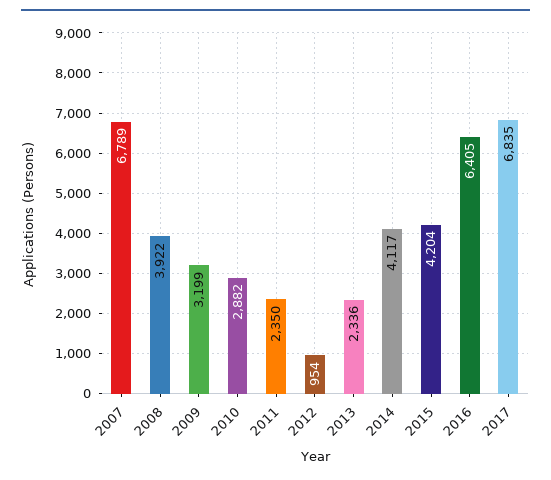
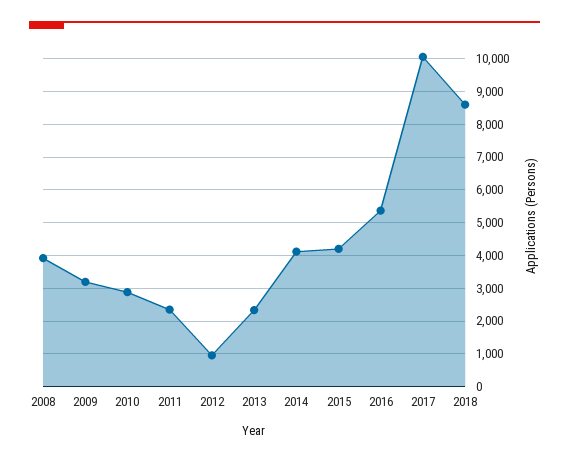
2007: 6789 -> none
2016: 6405 -> 5400
2017: 6835 -> 10000
2018: none -> 8600

